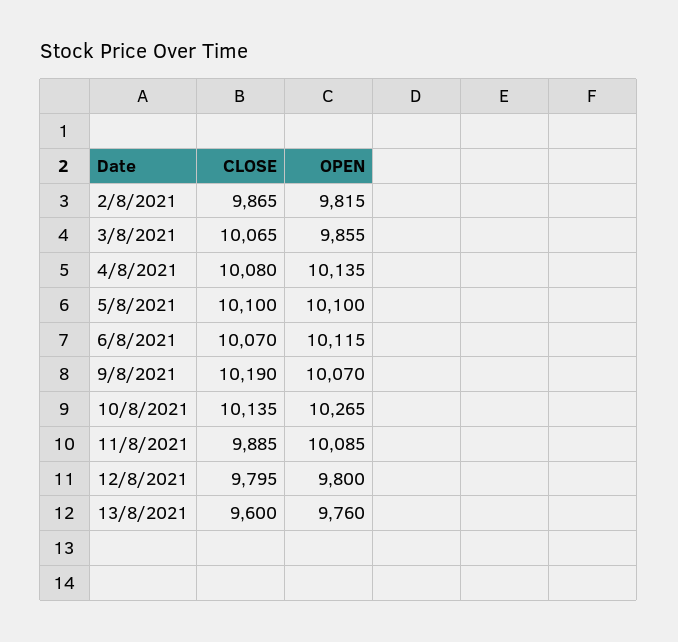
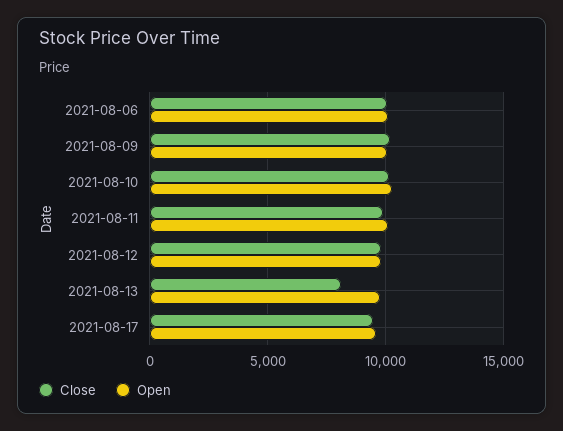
CLOSE, 2/8/2021: 9865 -> none
OPEN, 2/8/2021: 9815 -> none
CLOSE, 3/8/2021: 10065 -> none
OPEN, 3/8/2021: 9855 -> none
CLOSE, 4/8/2021: 10080 -> none
OPEN, 4/8/2021: 10135 -> none
CLOSE, 5/8/2021: 10100 -> none
OPEN, 5/8/2021: 10100 -> none
CLOSE, 13/8/2021: 9600 -> 8000
CLOSE, 2021-08-17: none -> 9500
OPEN, 2021-08-17: none -> 9500

